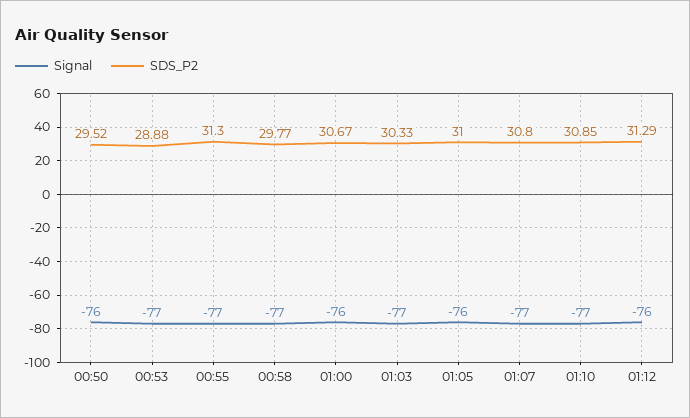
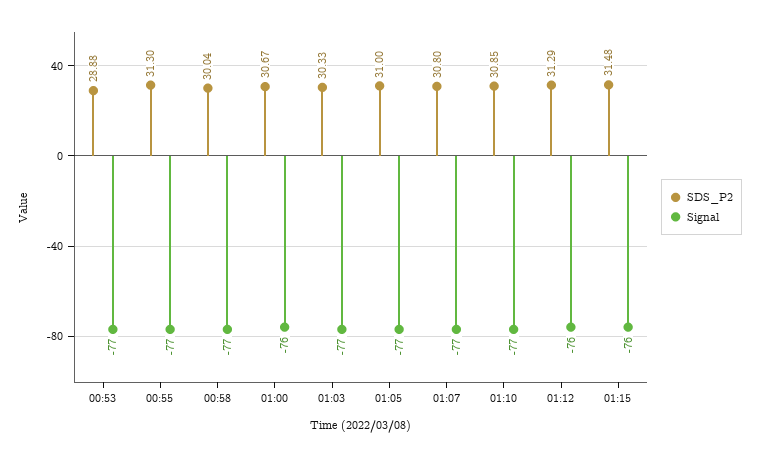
Signal, 00:50: -76 -> none
SDS_P2, 00:50: 29.52 -> none
SDS_P2, 00:58: 29.77 -> 30.04
Signal, 01:05: -76 -> -77
SDS_P2, 01:15: none -> 31.48
Signal, 01:15: none -> -76

